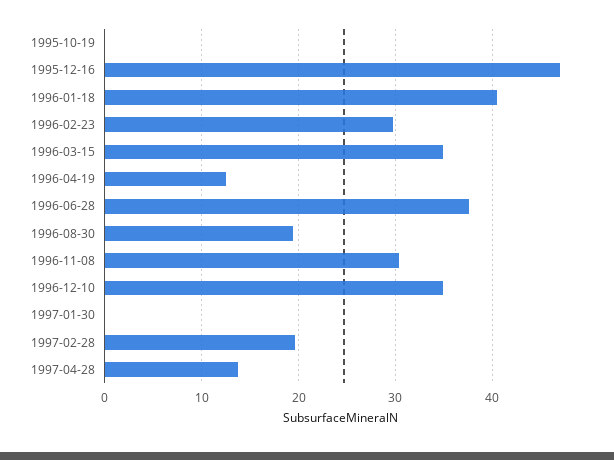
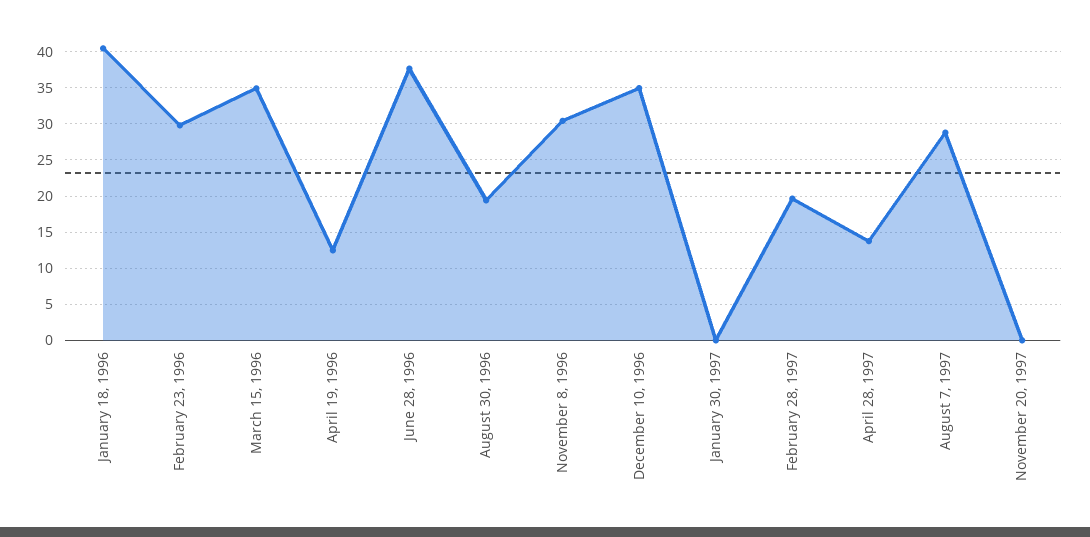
1995-10-19: 0 -> none
1995-12-16: 47 -> none
August 7, 1997: none -> 29
November 20, 1997: none -> 0

